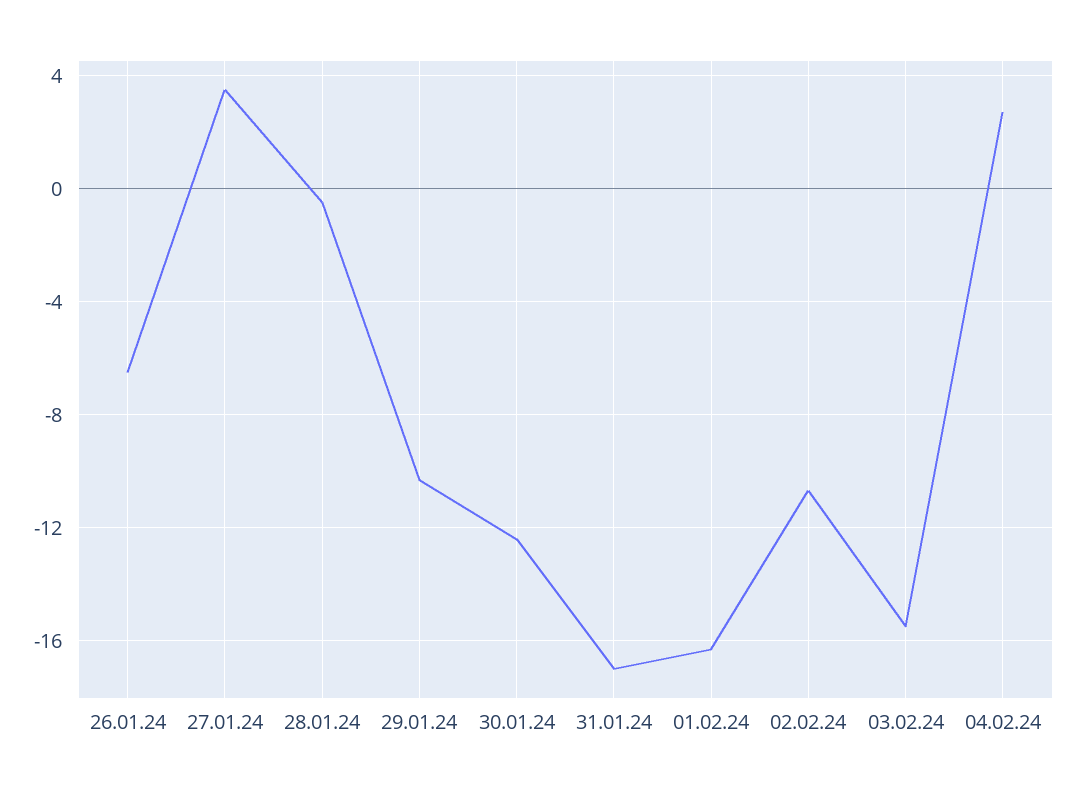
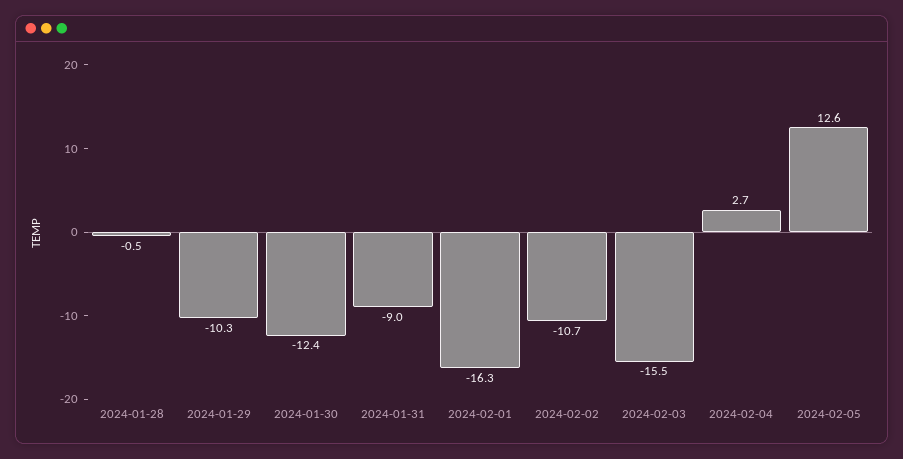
26.01.24: -6.5 -> none
27.01.24: 3.5 -> none
31.01.24: -17 -> -9
2024-02-05: none -> 12.6

